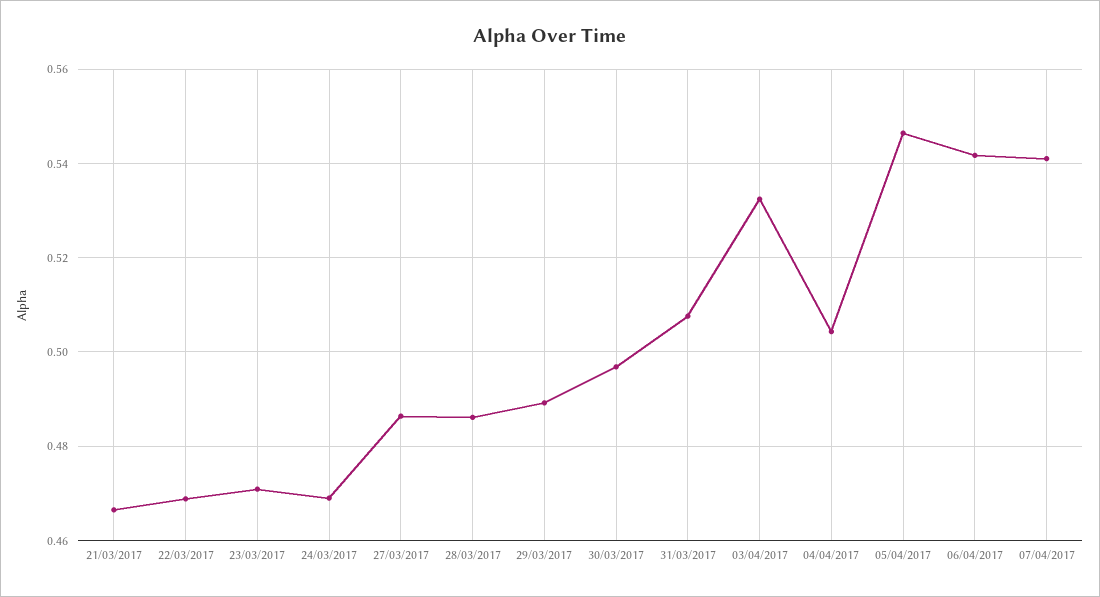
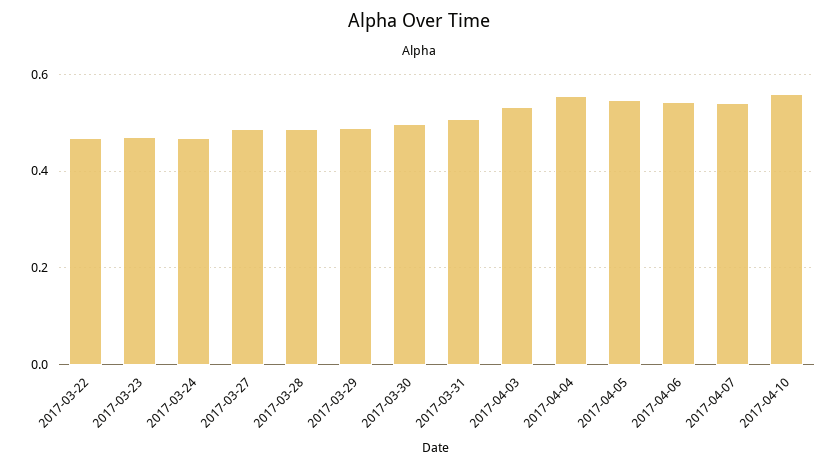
21/03/2017: 0.466 -> none
04/04/2017: 0.504 -> 0.56
2017-04-10: none -> 0.56

